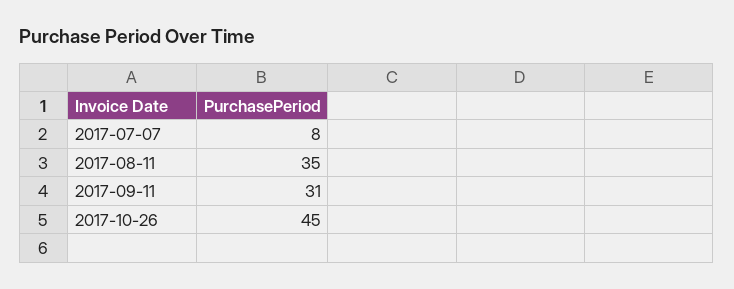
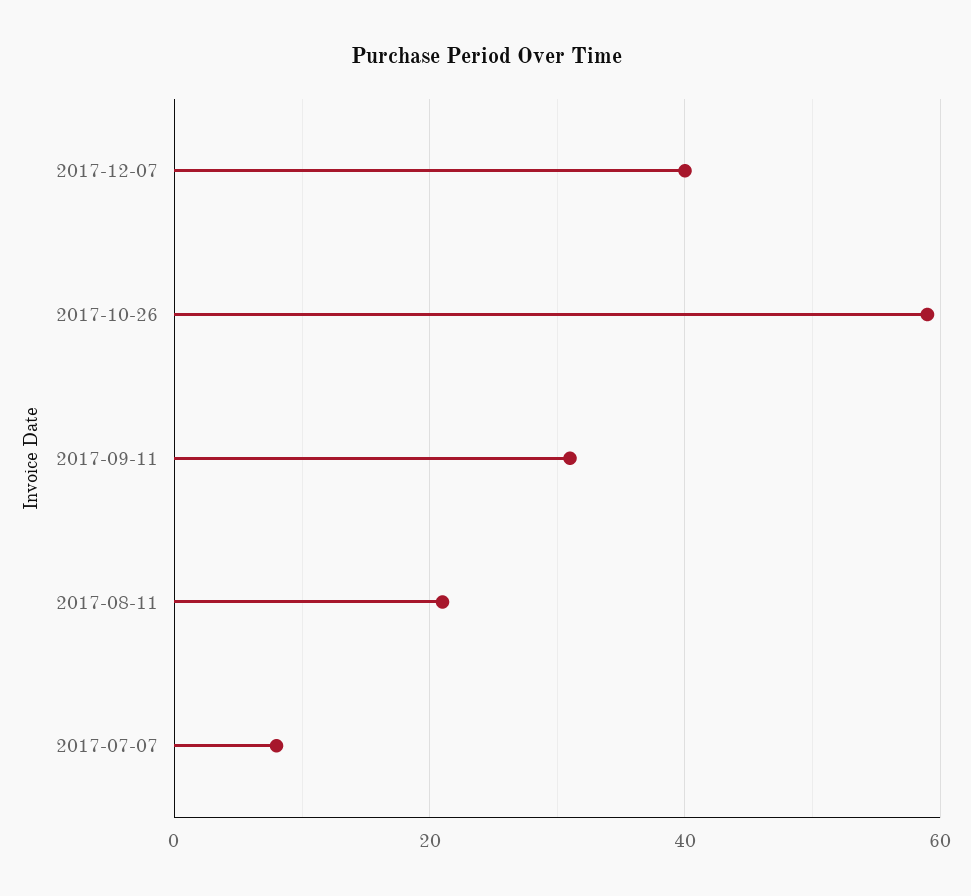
2017-08-11: 35 -> 20
2017-10-26: 45 -> 60
2017-12-07: none -> 40

